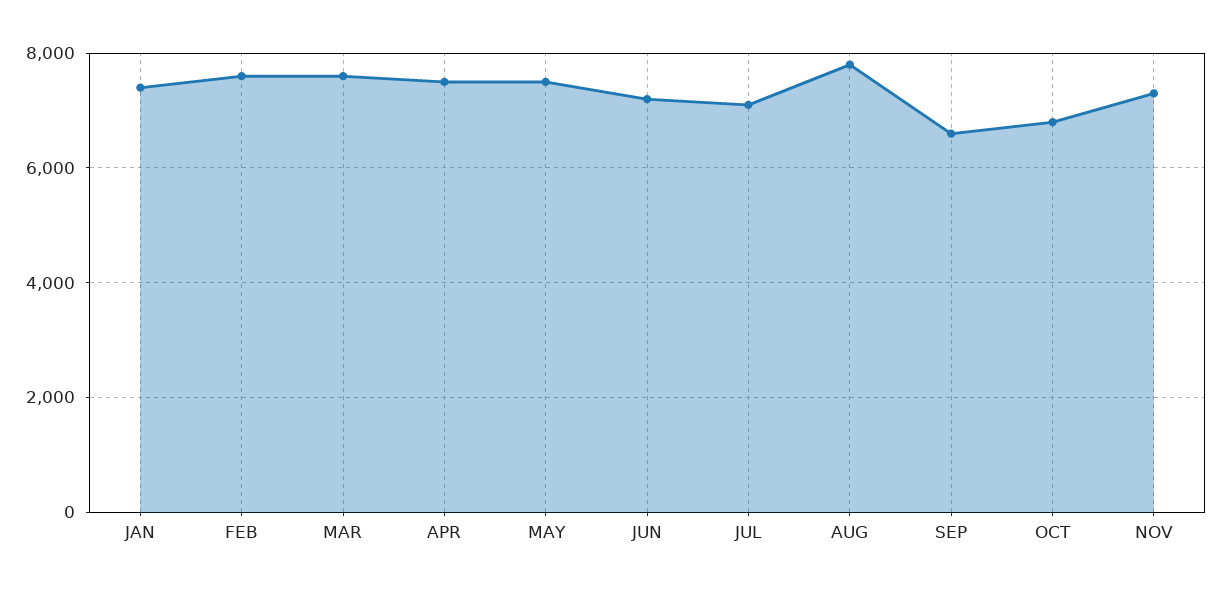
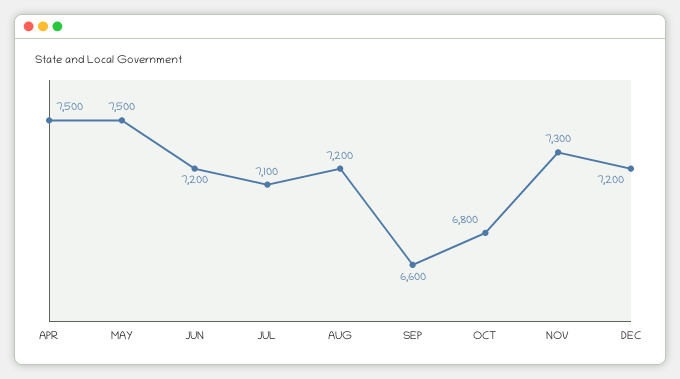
JAN: 7400 -> none
FEB: 7600 -> none
MAR: 7600 -> none
AUG: 7800 -> 7200
DEC: none -> 7200

